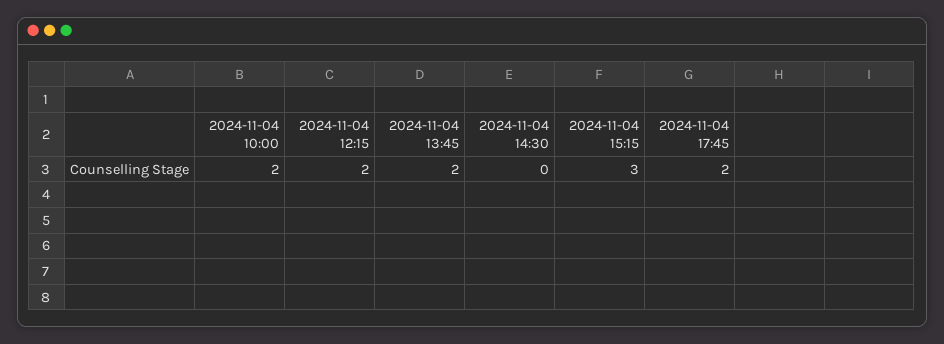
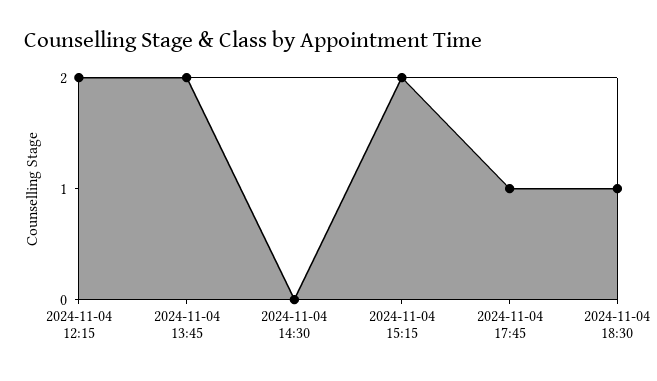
2024-11-04 10:00: 2 -> none
2024-11-04 15:15: 3 -> 2
2024-11-04 17:45: 2 -> 1
2024-11-04 18:30: none -> 1

